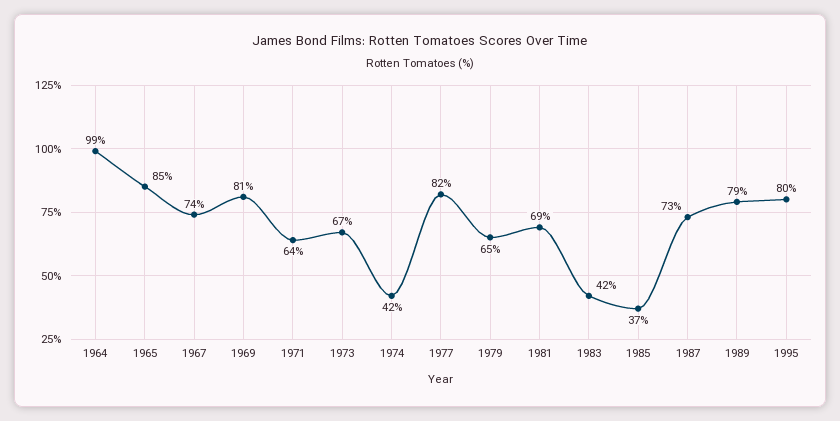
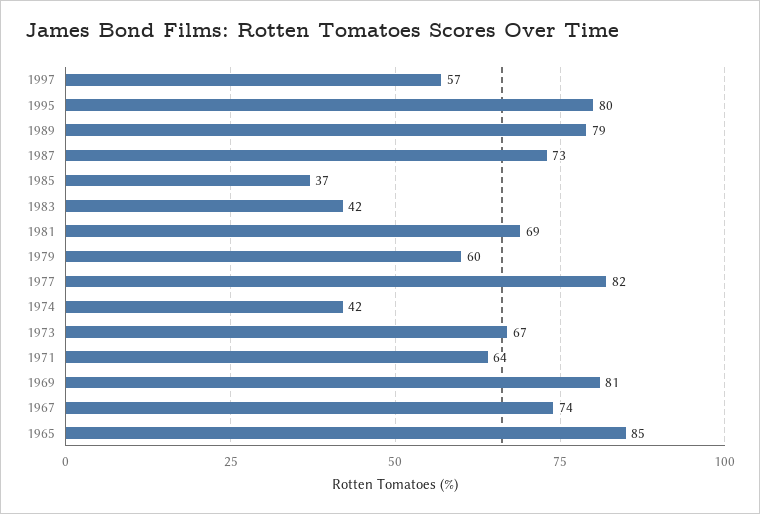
1964: 99 -> none
1979: 65 -> 60
1997: none -> 57

